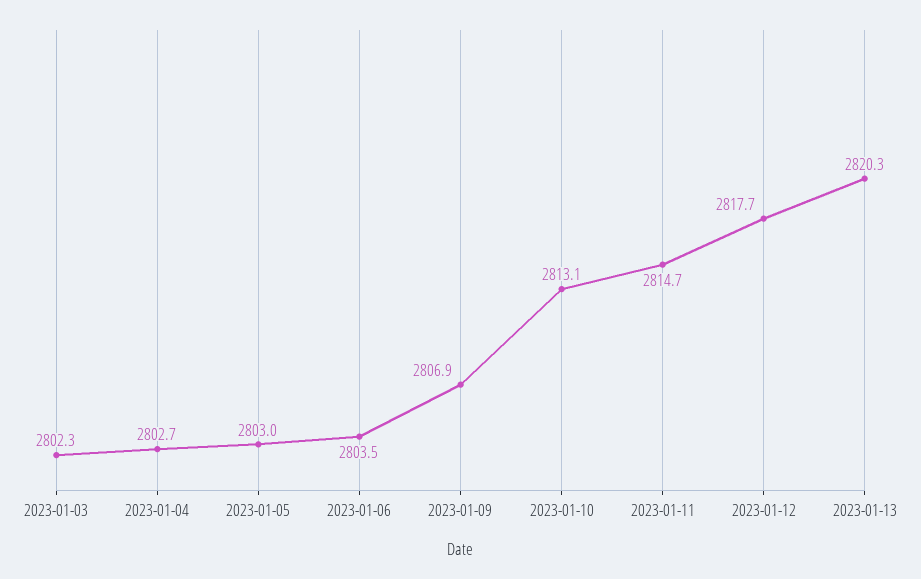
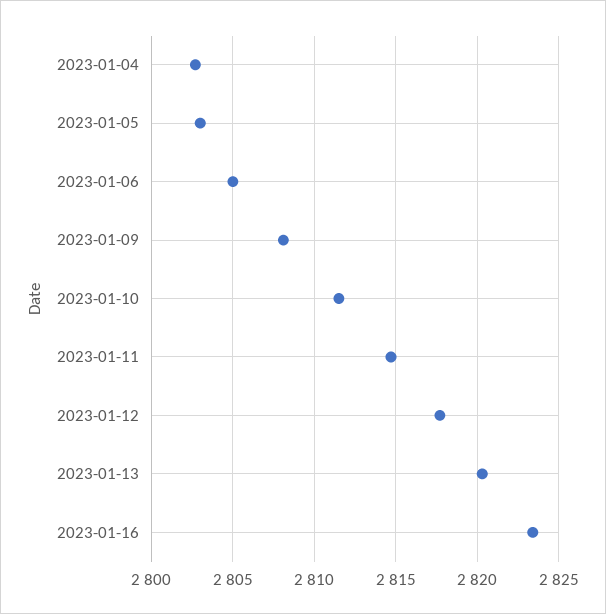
2023-01-03: 2802.3 -> none
2023-01-06: 2803.5 -> 2805
2023-01-09: 2806.9 -> 2808
2023-01-10: 2813.1 -> 2811.5
2023-01-16: none -> 2823.5

